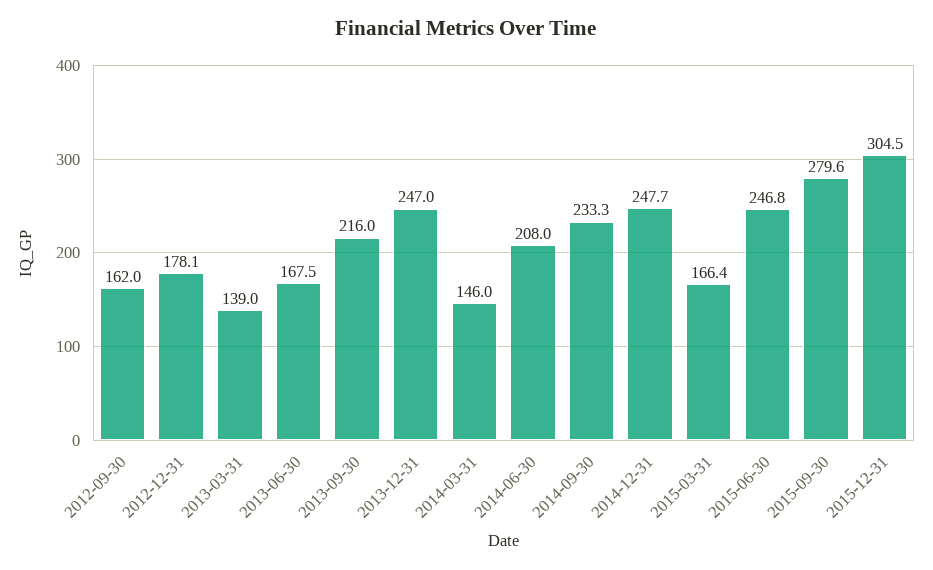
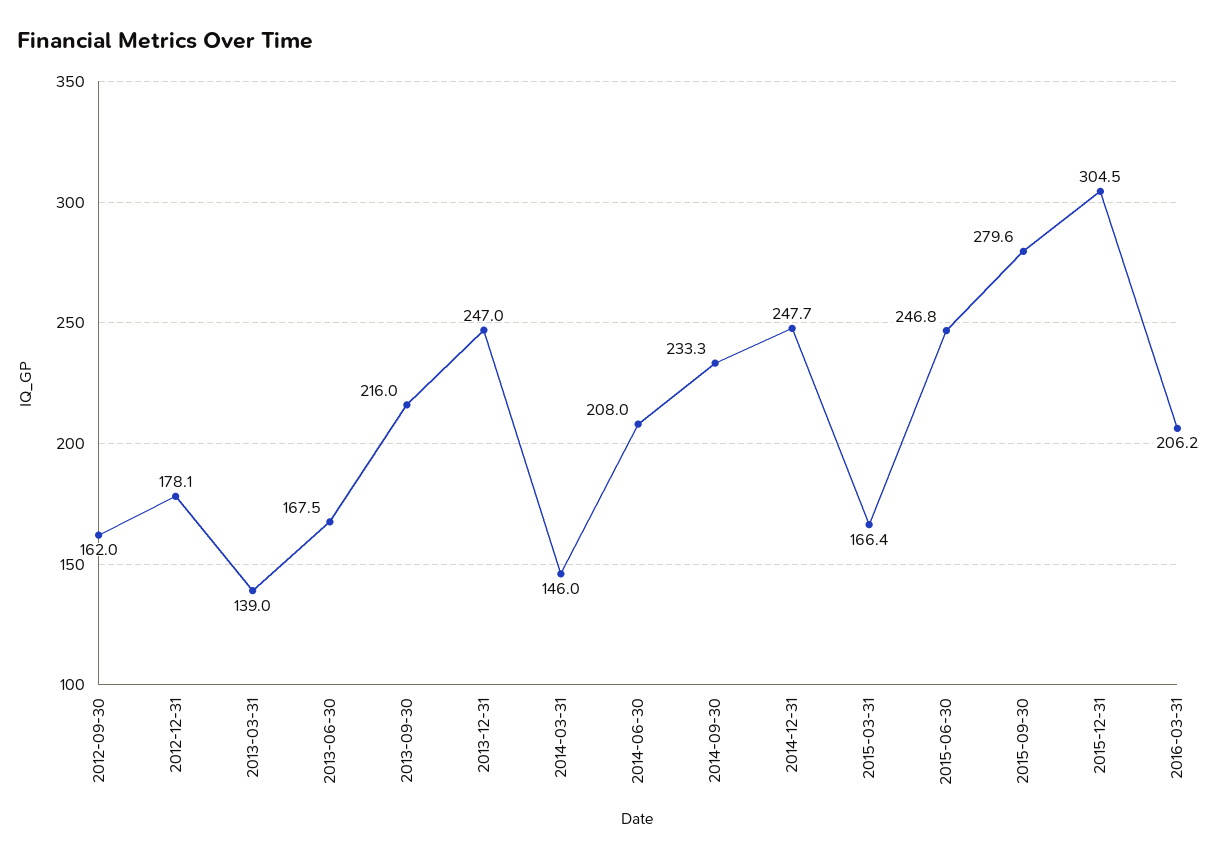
2016-03-31: none -> 206.2

